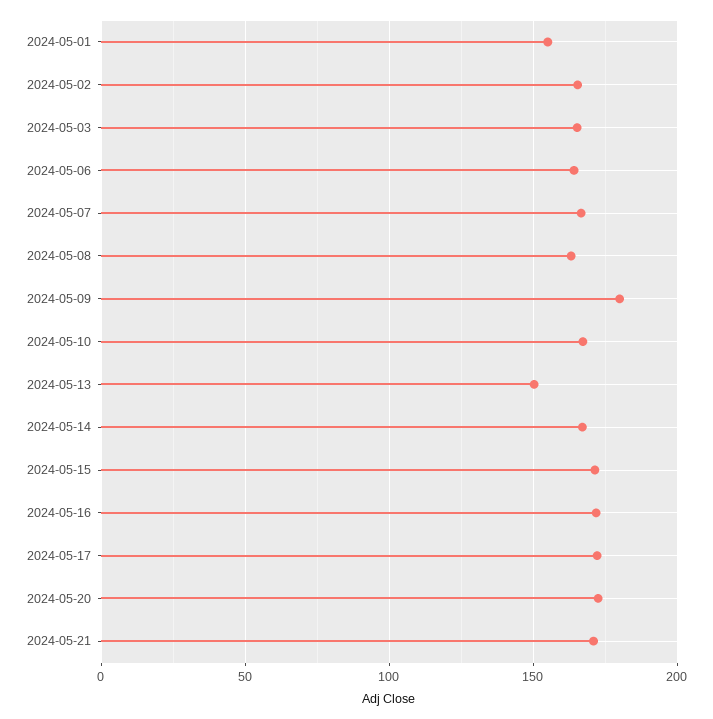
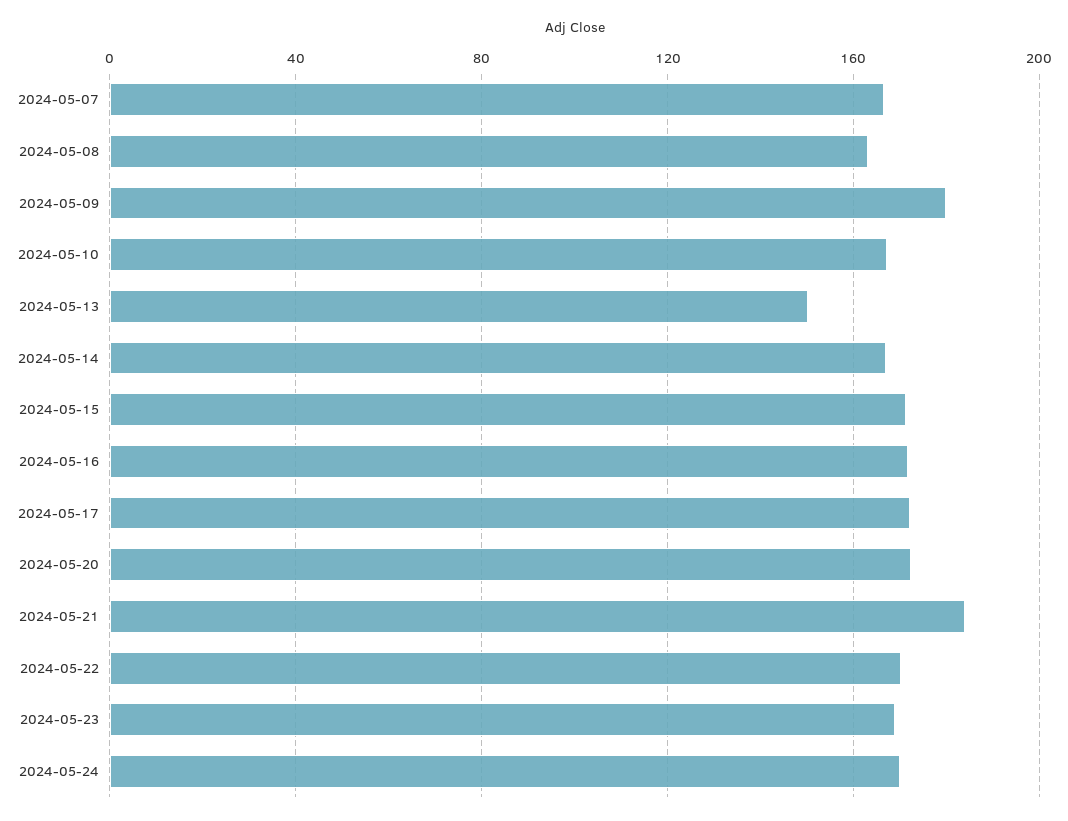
2024-05-01: 155 -> none
2024-05-02: 165 -> none
2024-05-03: 165 -> none
2024-05-06: 165 -> none
2024-05-21: 170 -> 185
2024-05-22: none -> 170
2024-05-23: none -> 170
2024-05-24: none -> 170

